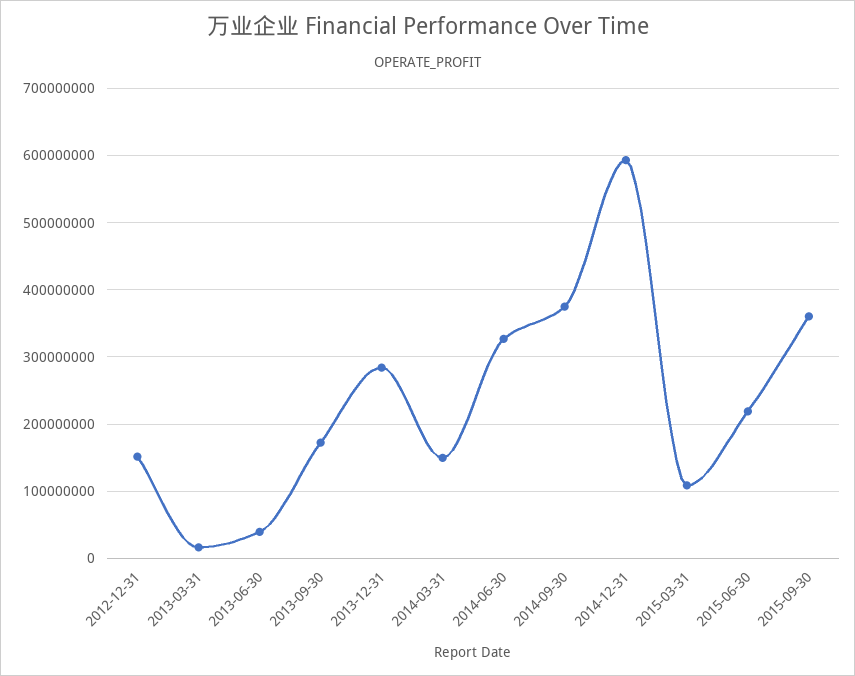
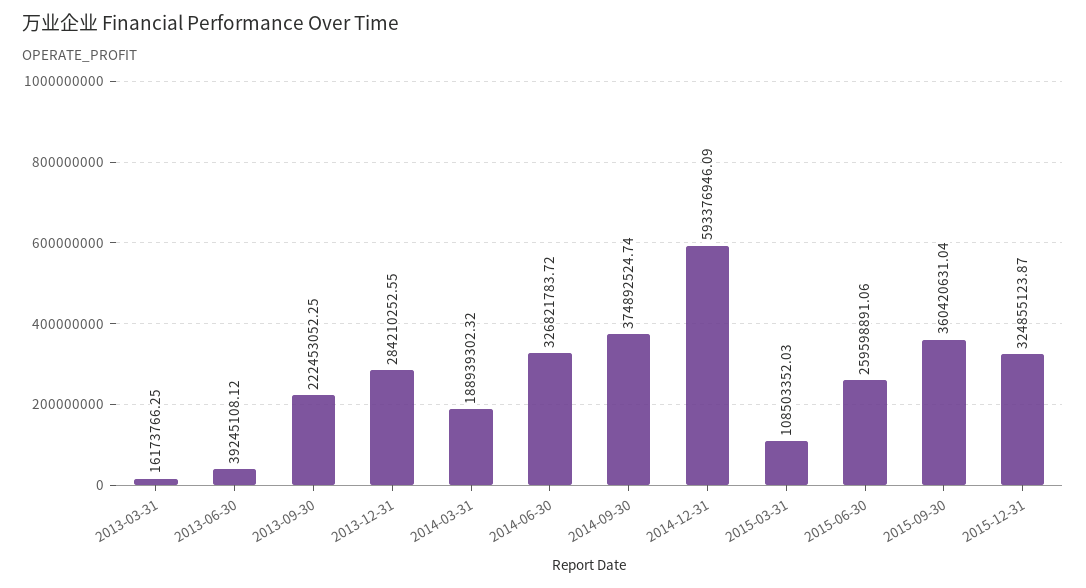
2012-12-31: 150000000 -> none
2013-09-30: 170000000 -> 222453052.25
2014-03-31: 150000000 -> 188939302.32
2015-06-30: 220000000 -> 259598891.06
2015-12-31: none -> 324855123.87

